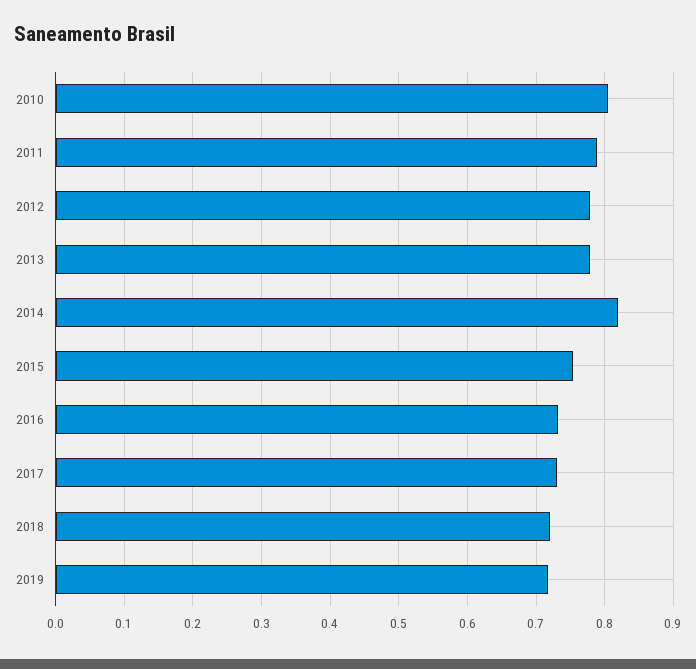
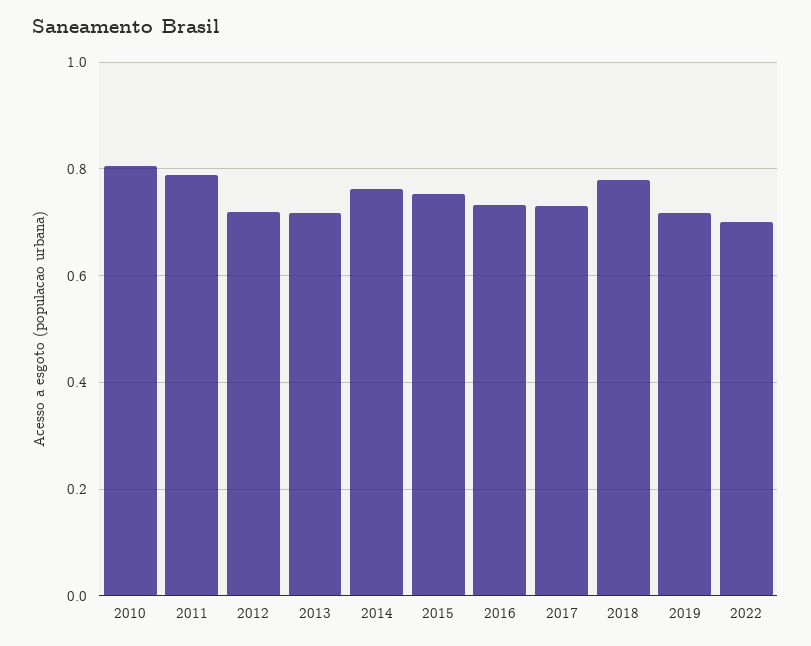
2012: 0.78 -> 0.72
2013: 0.78 -> 0.72
2014: 0.82 -> 0.76
2018: 0.72 -> 0.78
2022: none -> 0.7

